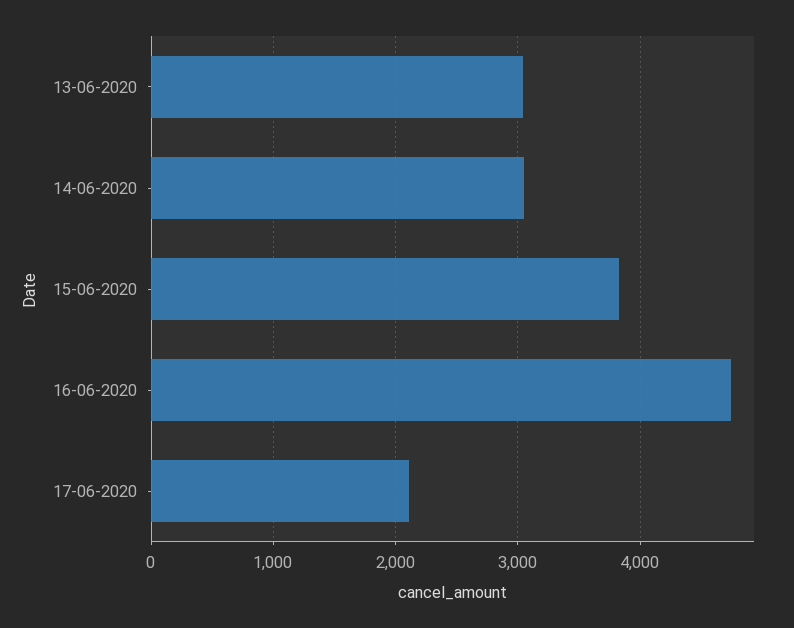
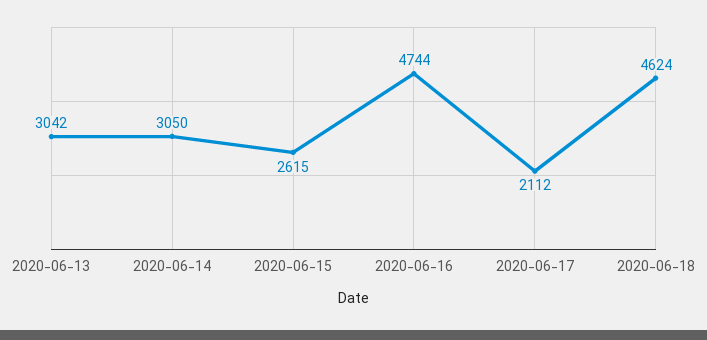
15-06-2020: 3800 -> 2615
2020-06-18: none -> 4624

